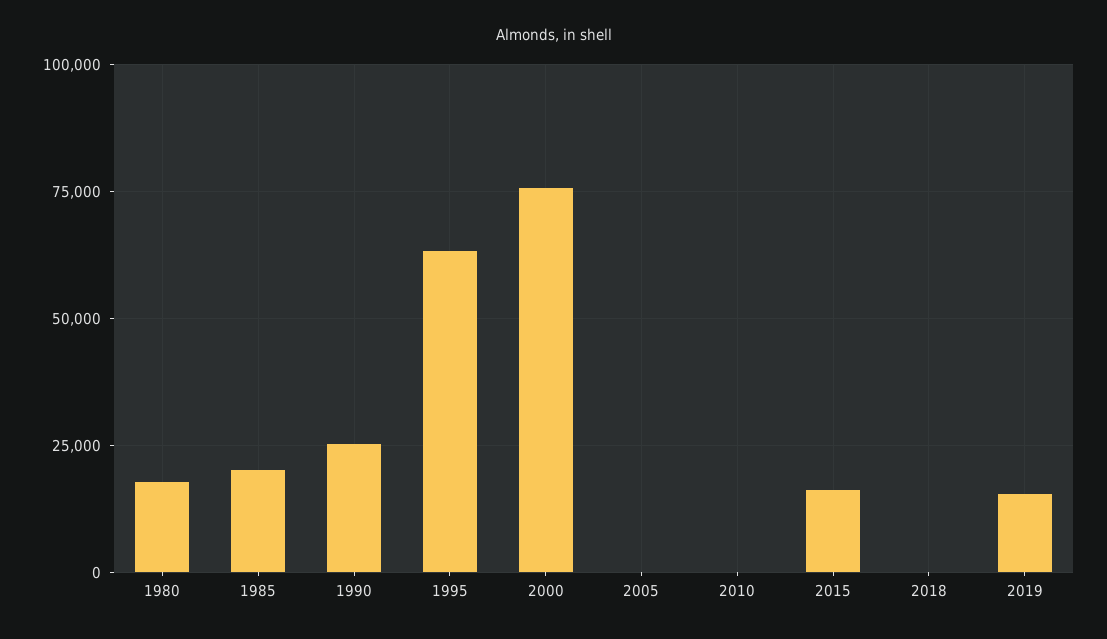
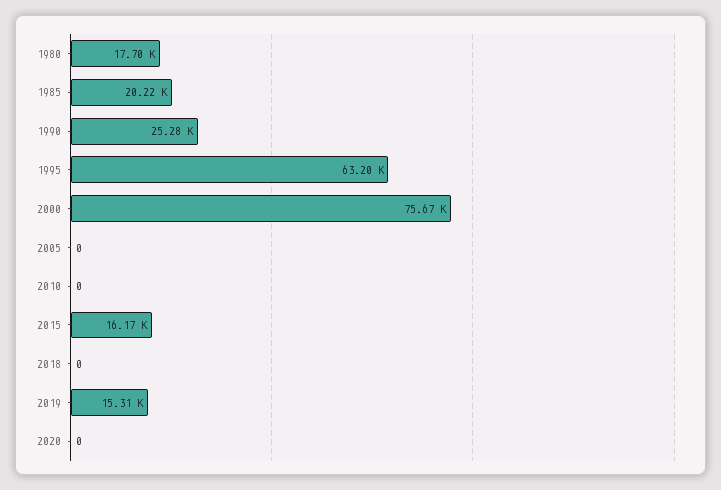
2020: none -> 0

